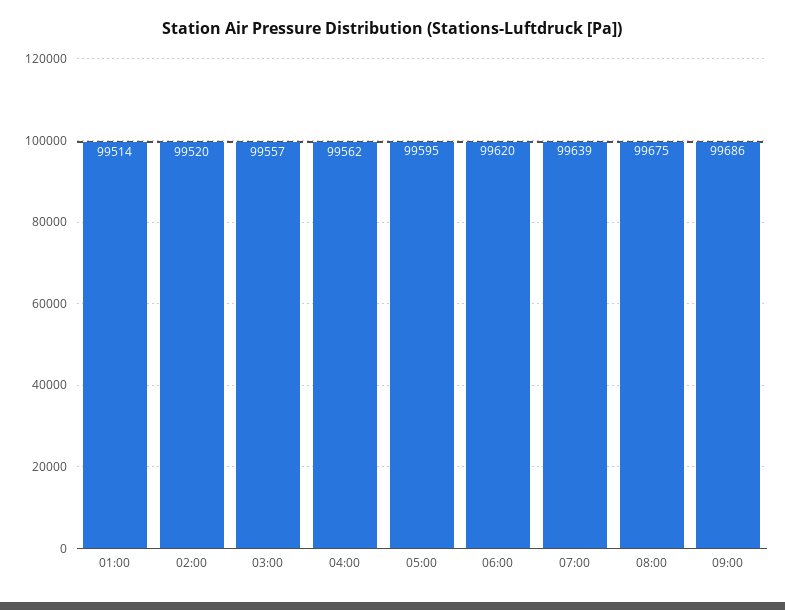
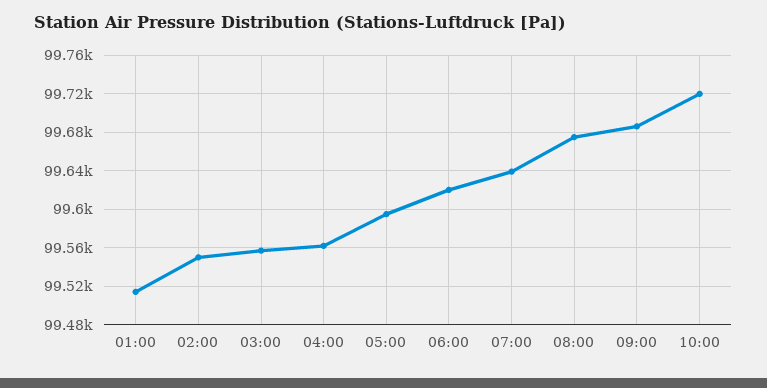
02:00: 99520 -> 99550
10:00: none -> 99720

